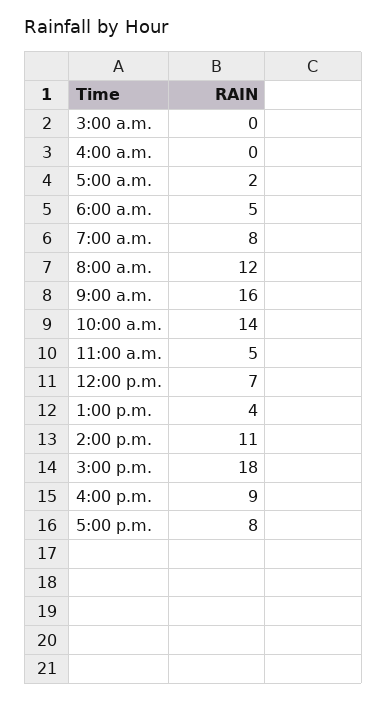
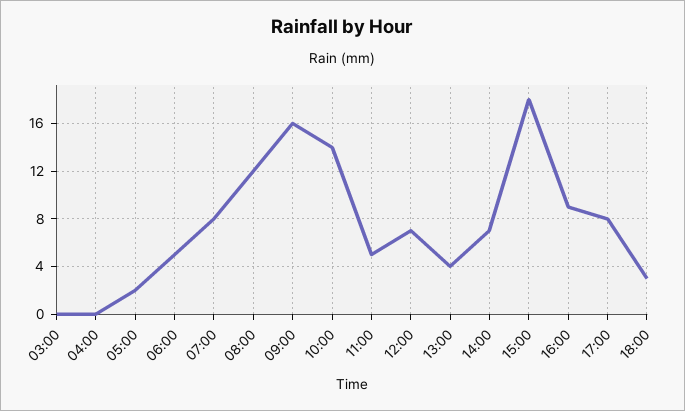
2:00 p.m.: 11 -> 7
18:00: none -> 3

